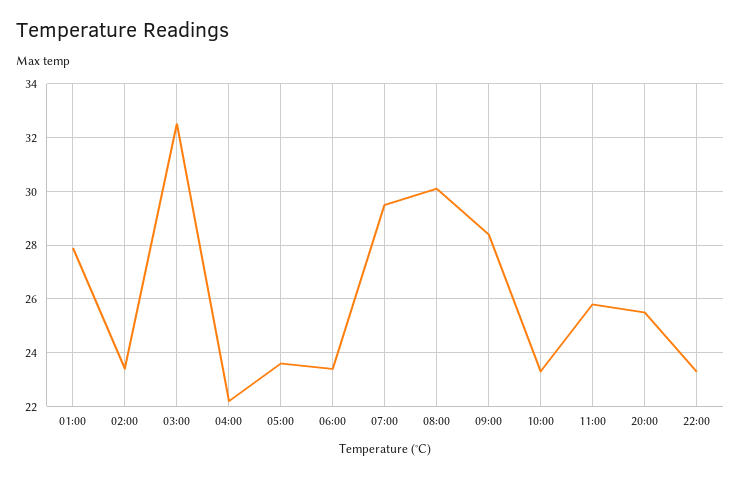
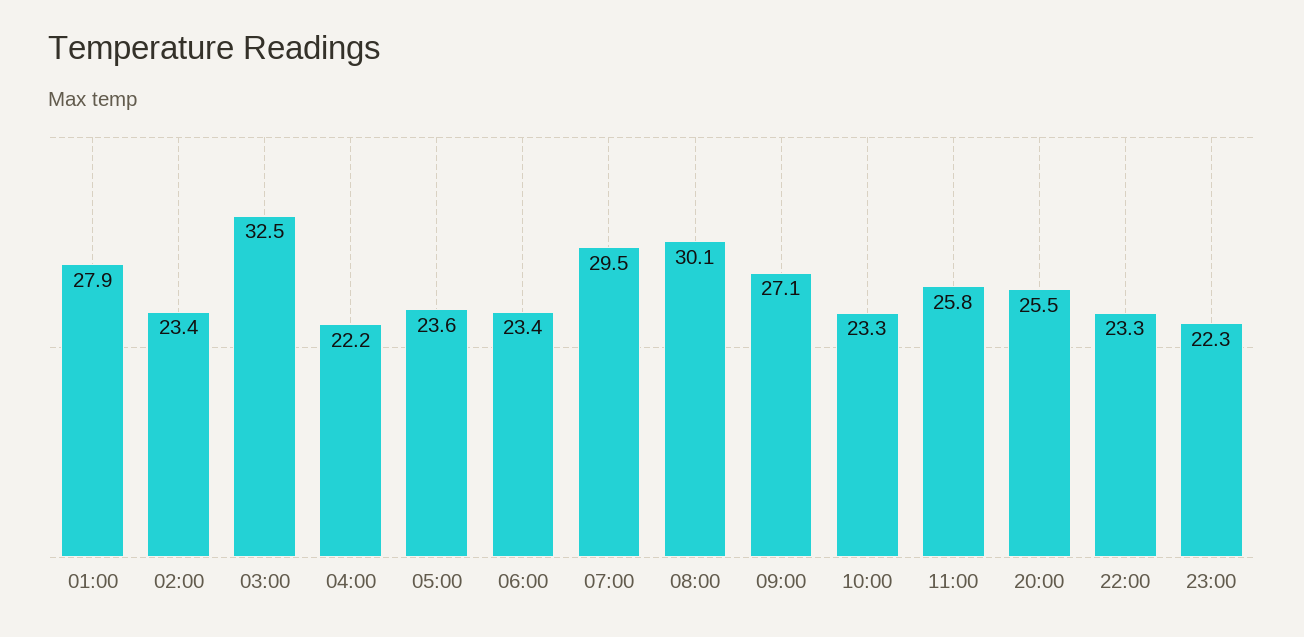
09:00: 28.5 -> 27.1
23:00: none -> 22.3

